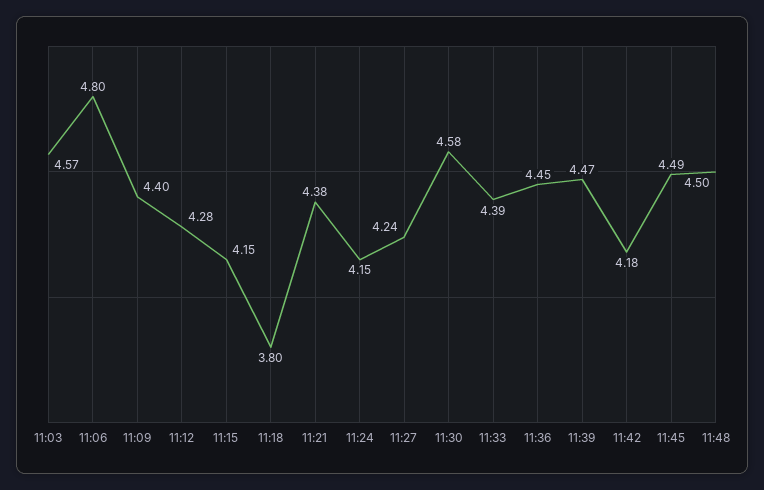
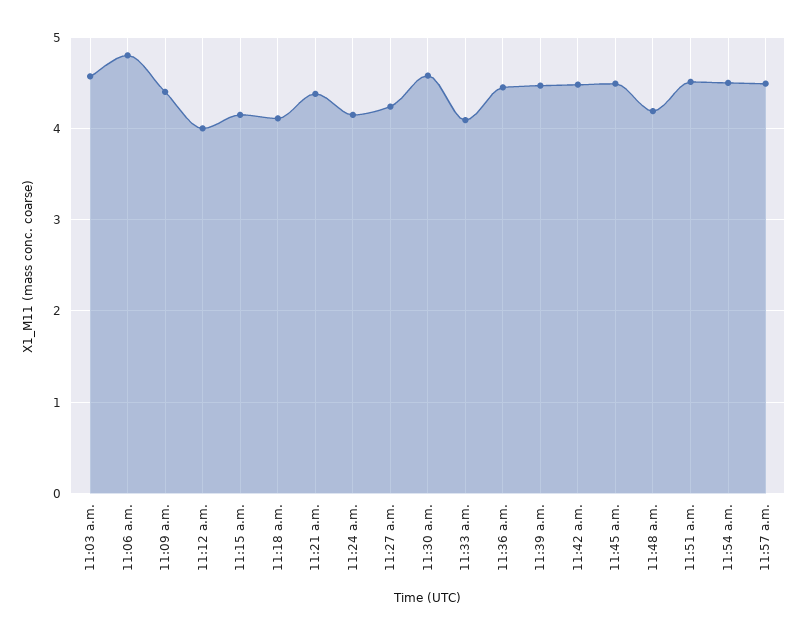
11:12: 4.28 -> 4
11:18: 3.8 -> 4.1
11:33: 4.39 -> 4.1
11:42: 4.18 -> 4.5
11:48: 4.5 -> 4.2
11:51 a.m.: none -> 4.5
11:54 a.m.: none -> 4.5
11:57 a.m.: none -> 4.5

